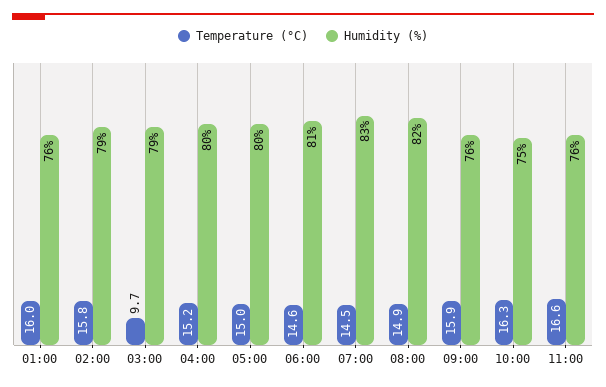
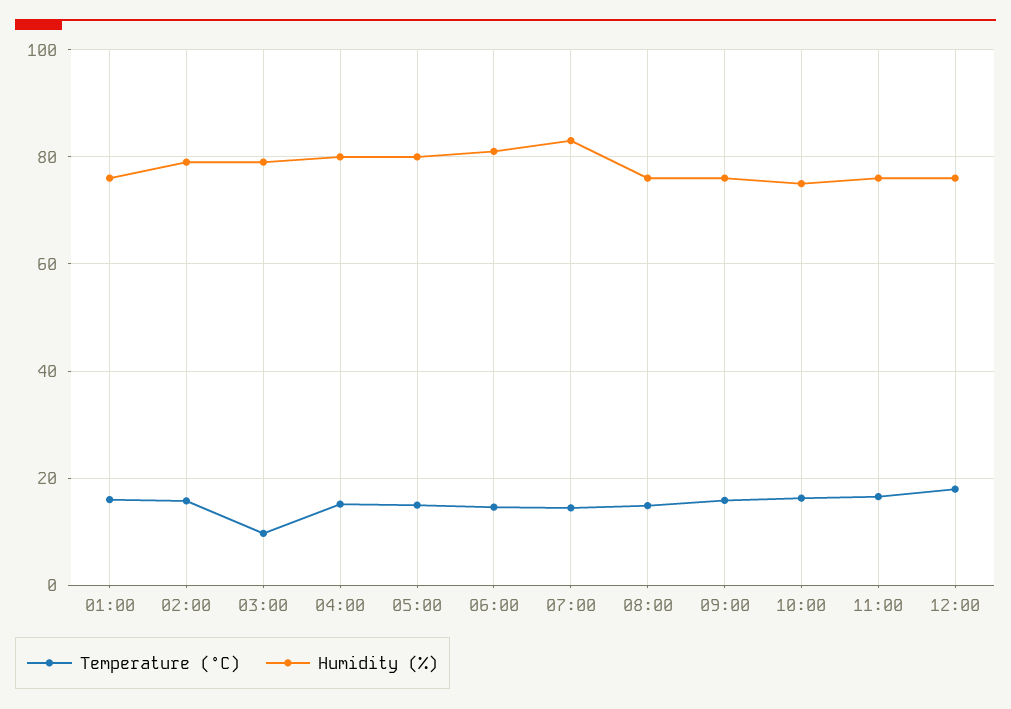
Humidity (%), 08:00: 82 -> 76
Temperature (°C), 12:00: none -> 18
Humidity (%), 12:00: none -> 76

